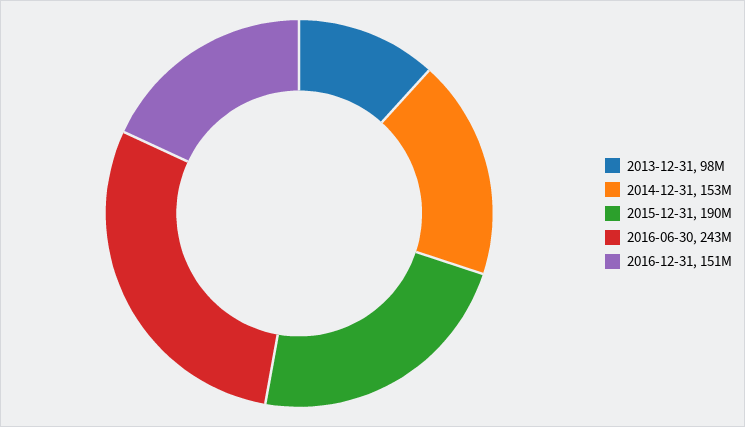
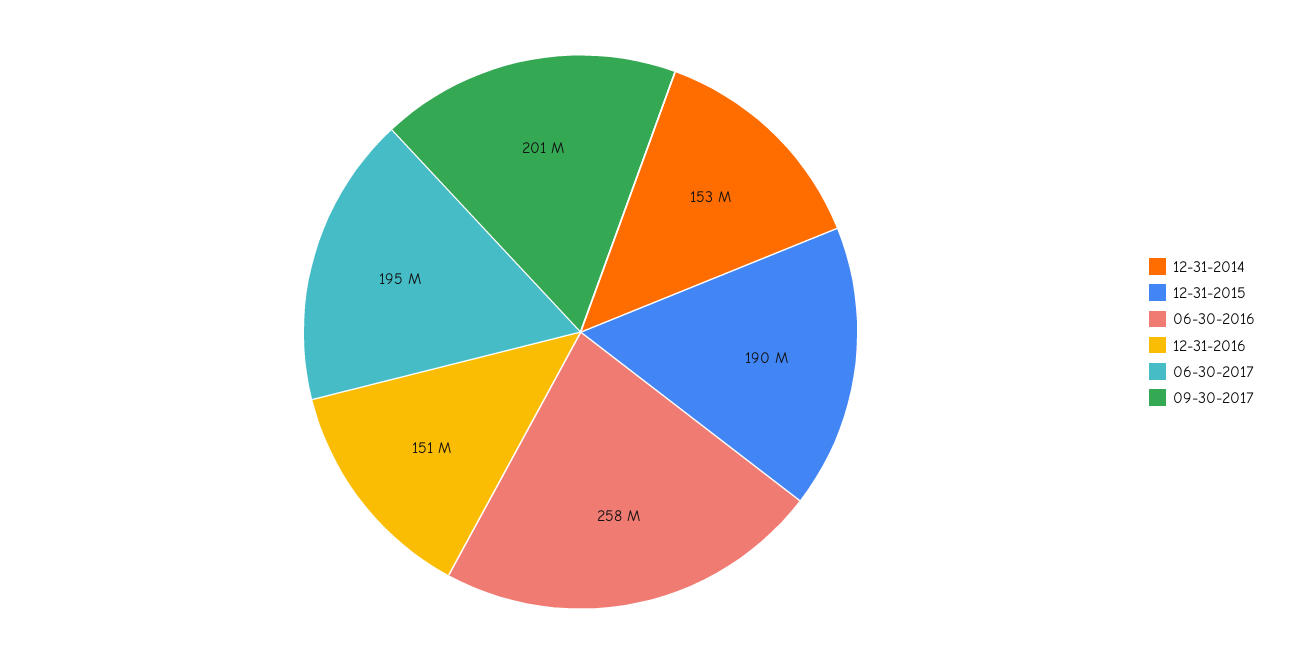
2013-12-31: 98000000 -> none
2016-06-30: 243000000 -> 258000000
06-30-2017: none -> 195000000
09-30-2017: none -> 201000000

